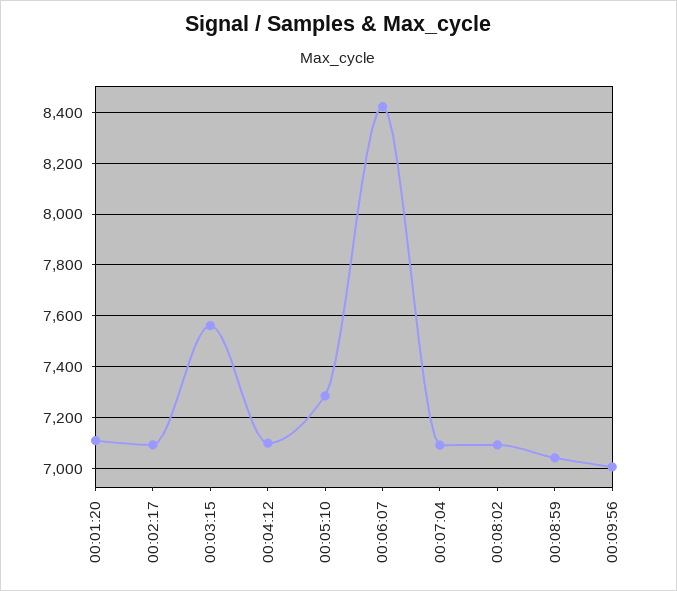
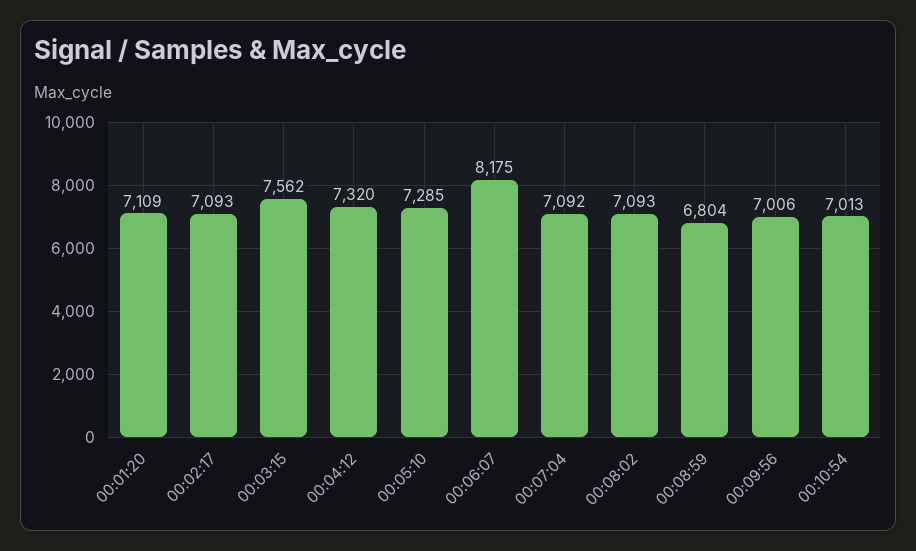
00:04:12: 7100 -> 7320
00:06:07: 8425 -> 8175
00:08:59: 7050 -> 6804
00:10:54: none -> 7013

